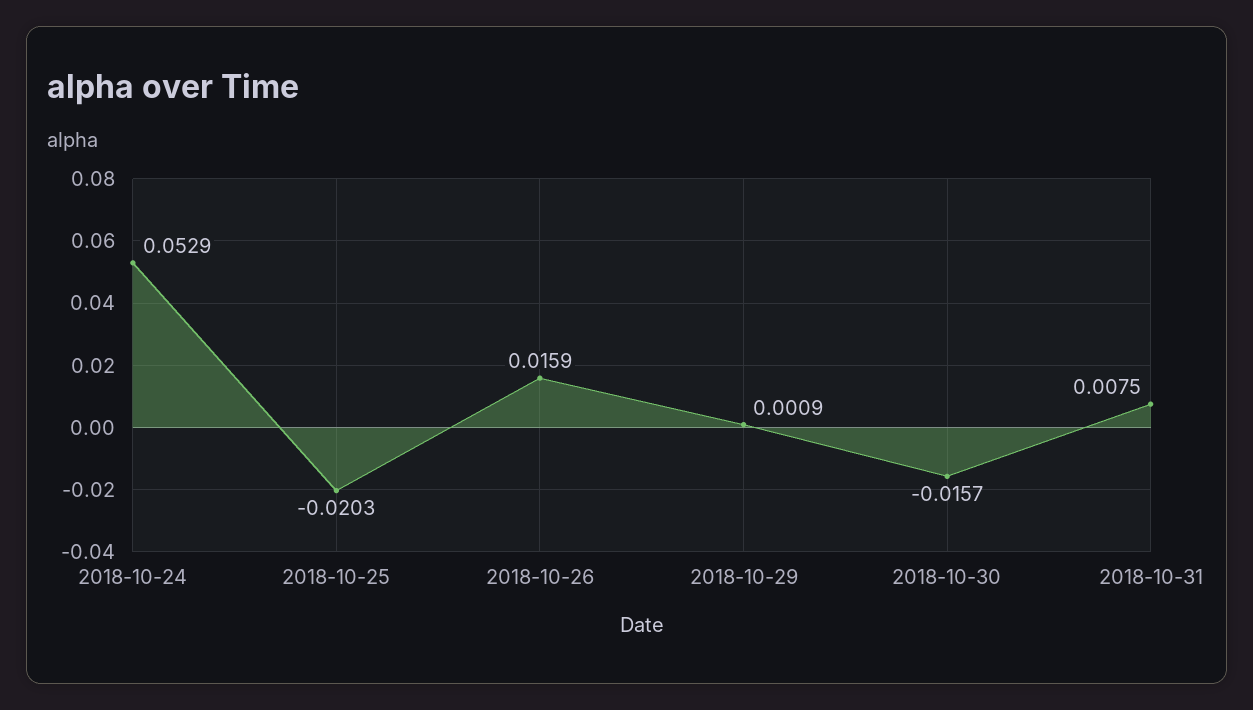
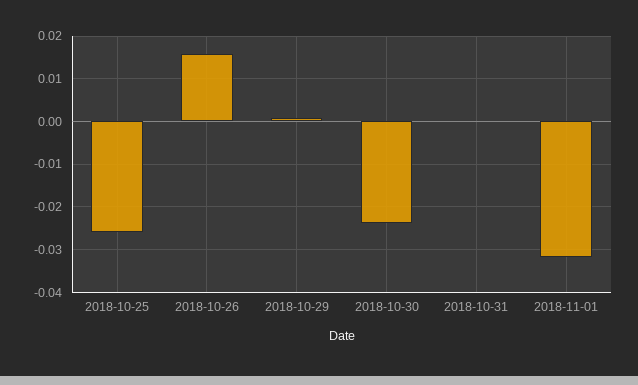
2018-10-24: 0.0529 -> none
2018-10-25: -0.0203 -> -0.026
2018-10-30: -0.0157 -> -0.024
2018-10-31: 0.0075 -> 0
2018-11-01: none -> -0.032

